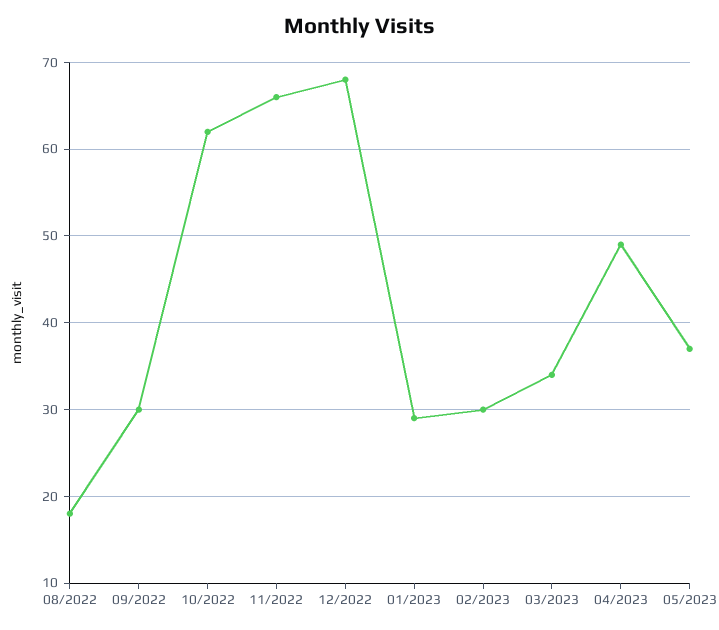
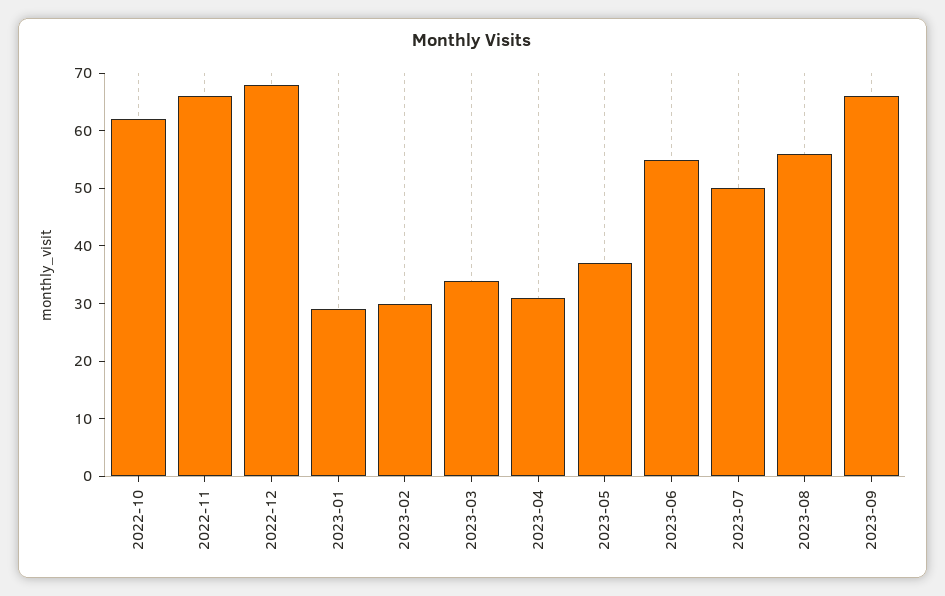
08/2022: 18 -> none
09/2022: 30 -> none
04/2023: 49 -> 30
2023-06: none -> 55
2023-07: none -> 50
2023-08: none -> 55
2023-09: none -> 65

